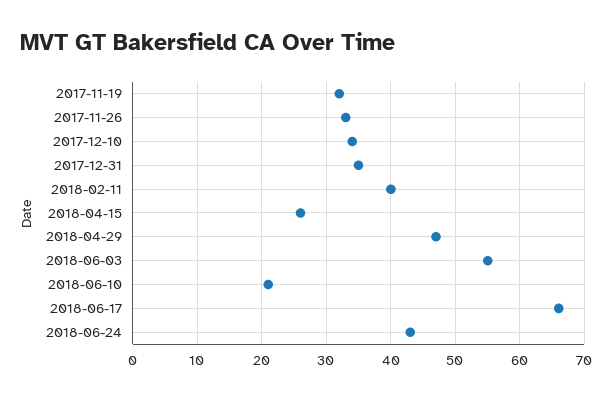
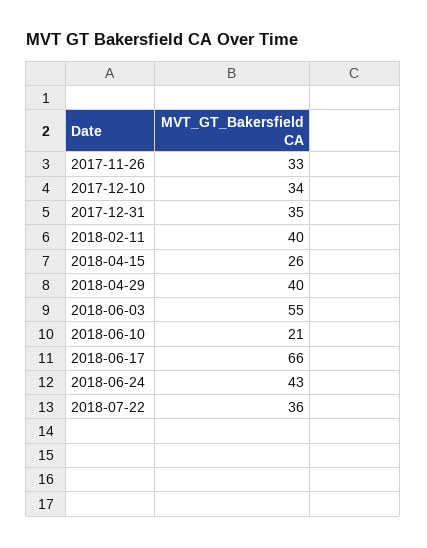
2017-11-19: 32 -> none
2018-04-29: 47 -> 40
2018-07-22: none -> 36

